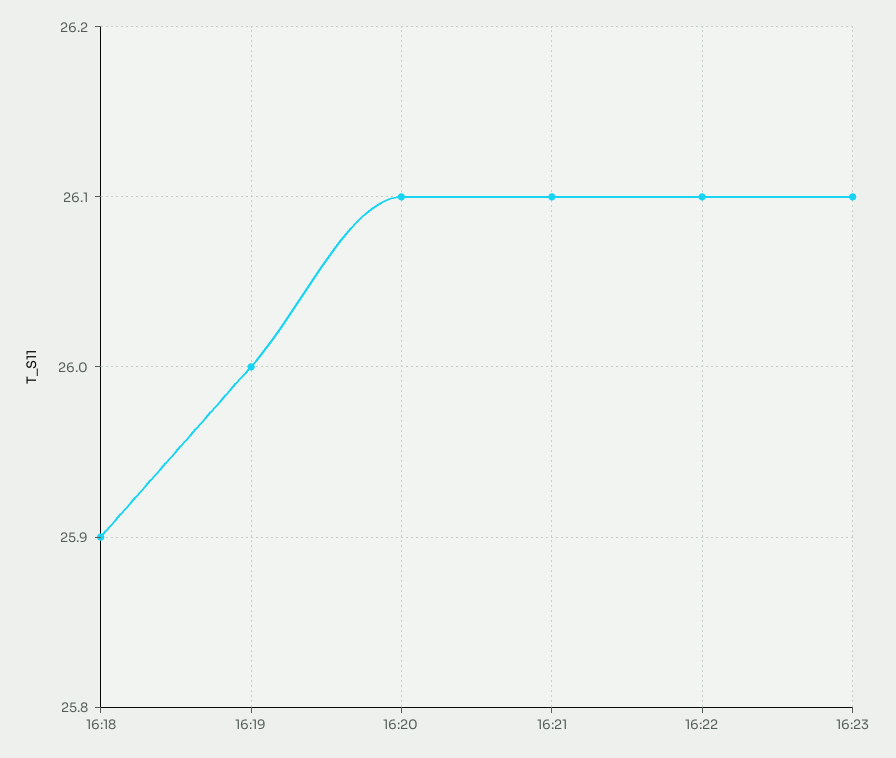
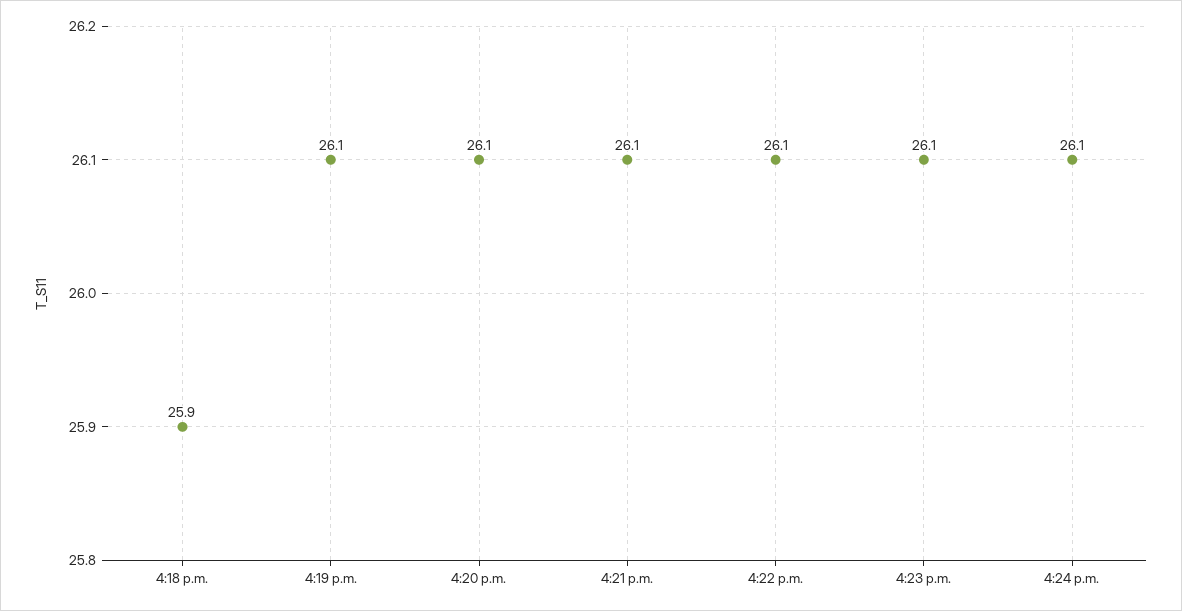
16:19: 26 -> 26.1
4:24 p.m.: none -> 26.1

